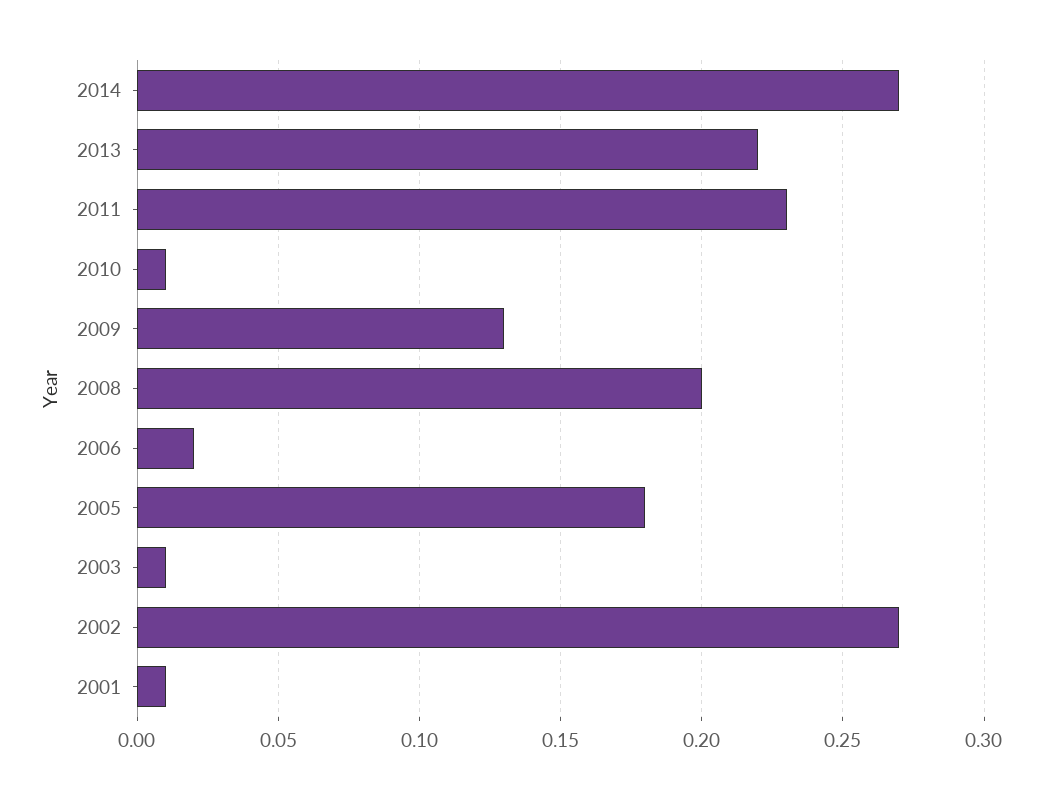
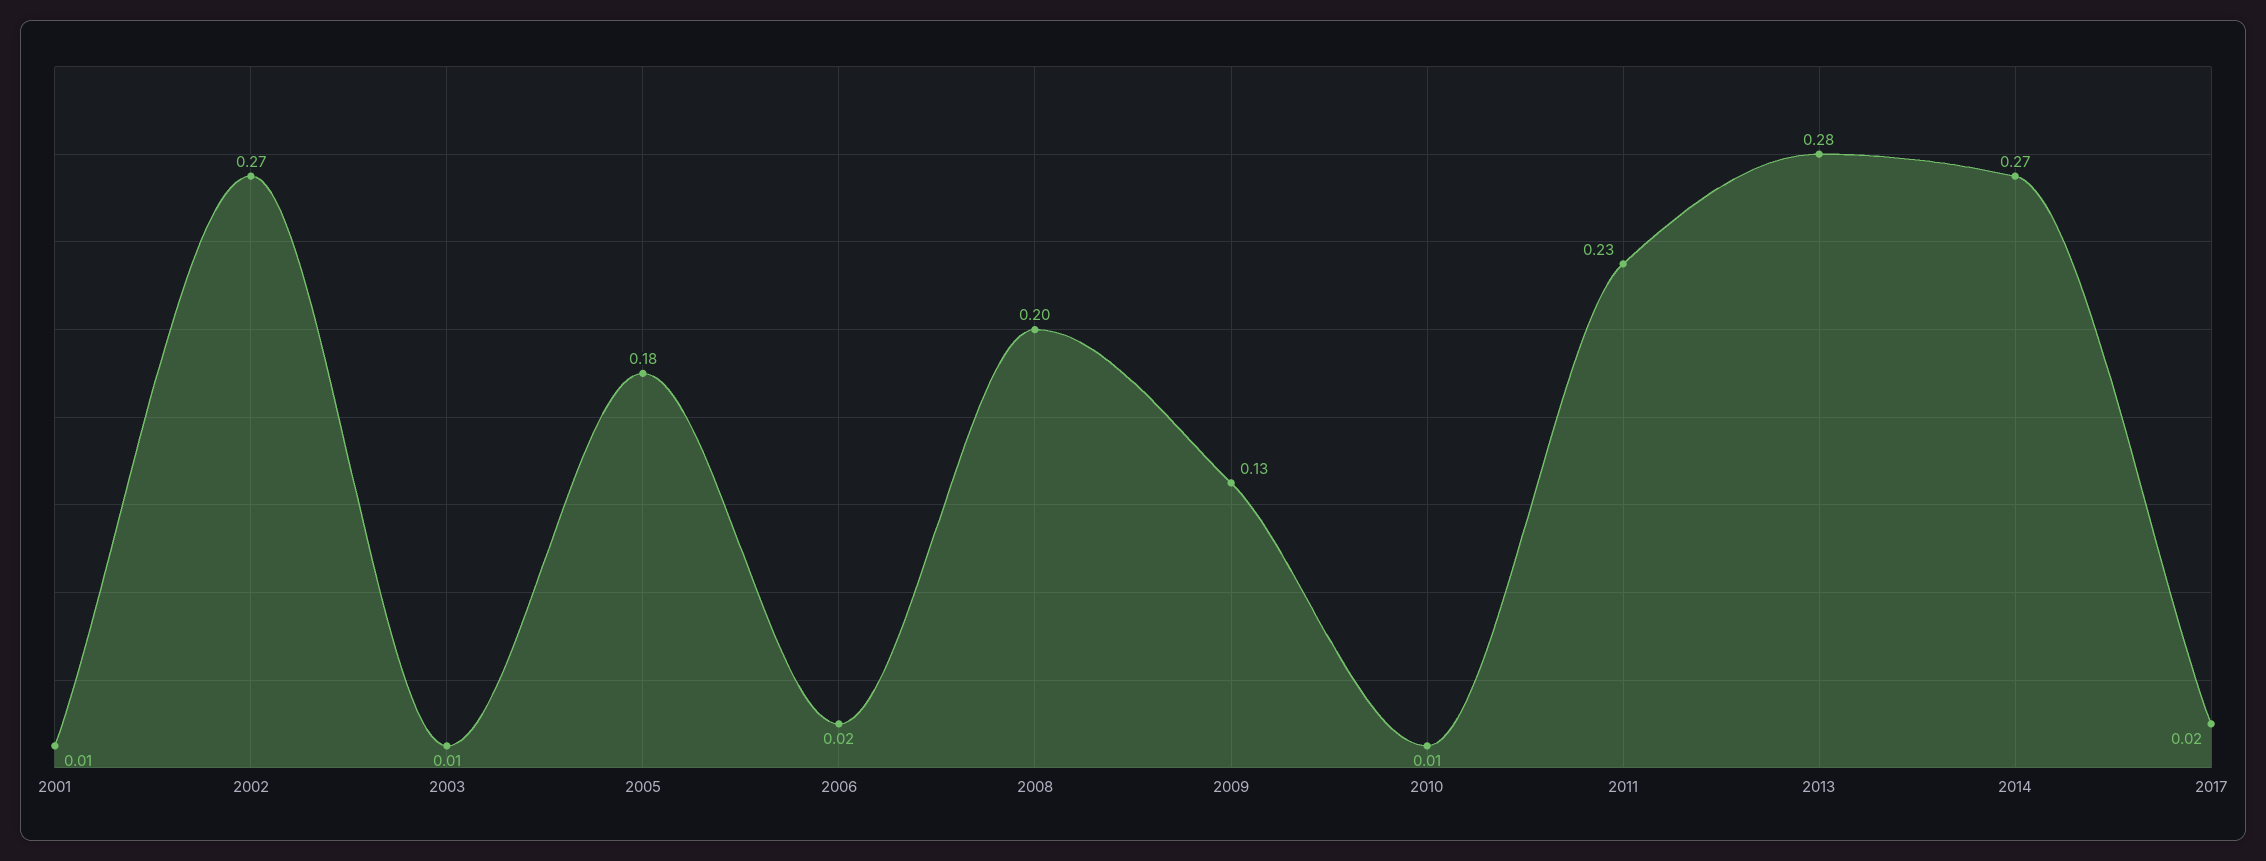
2013: 0.22 -> 0.28
2017: none -> 0.02

